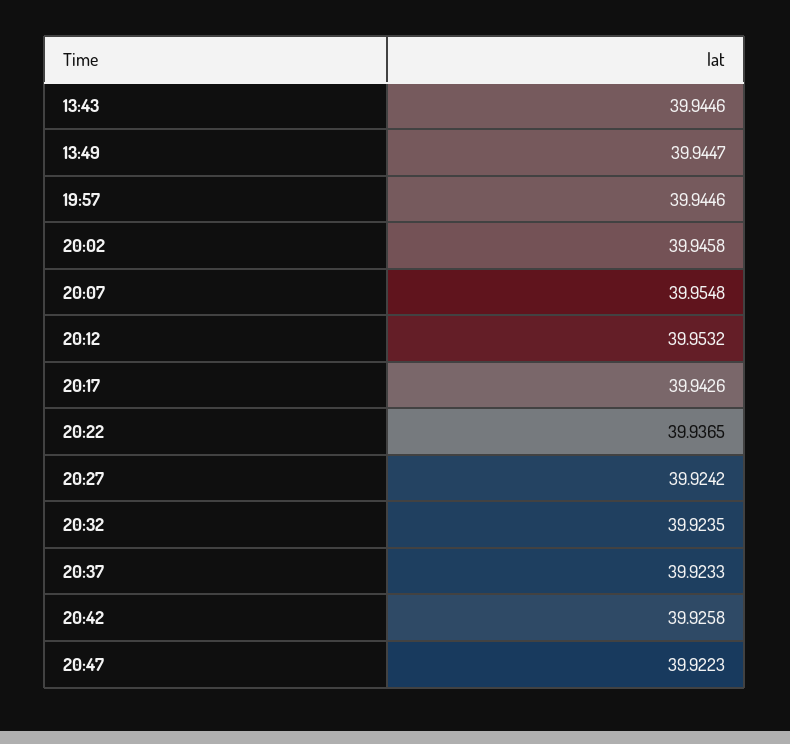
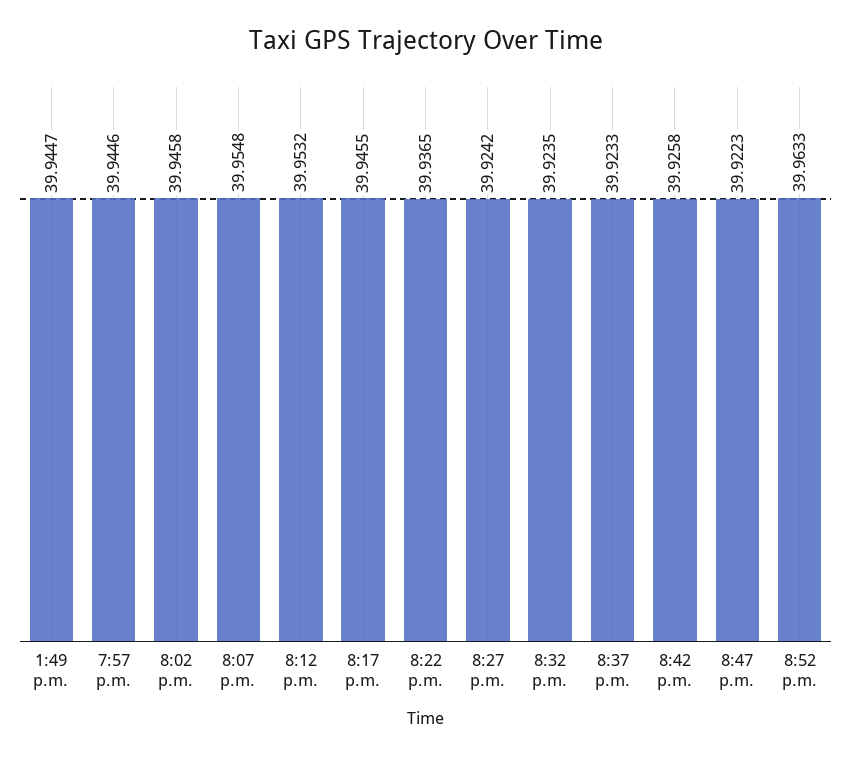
13:43: 39.9446 -> none
20:17: 39.9426 -> 39.9455
8:52 p.m.: none -> 39.9633

